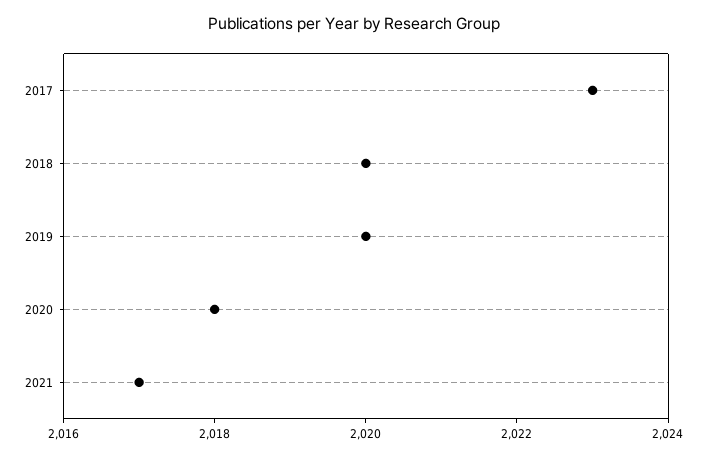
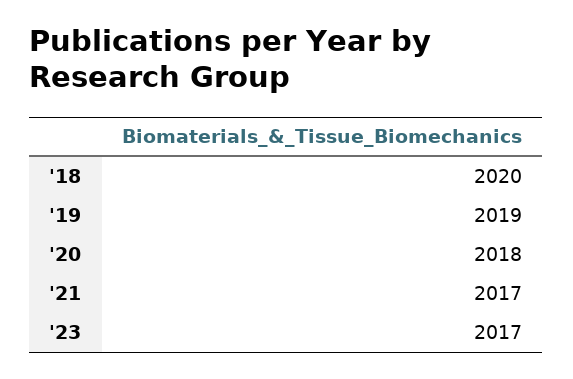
2017: 2023 -> none
2019: 2020 -> 2019
'23: none -> 2017

